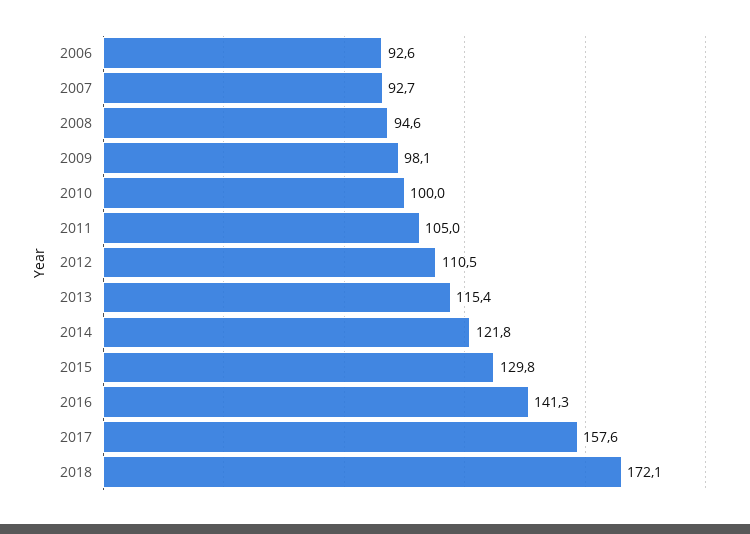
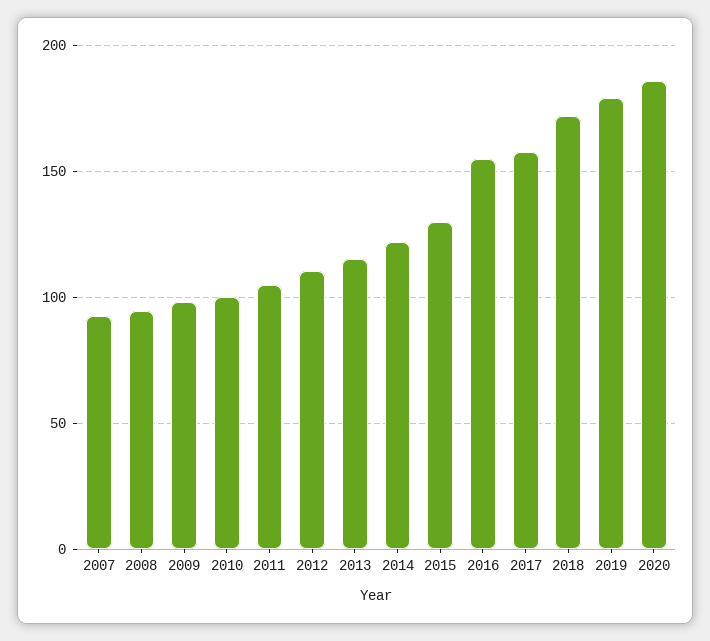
2006: 92.6 -> none
2016: 141.3 -> 155
2019: none -> 180
2020: none -> 185

